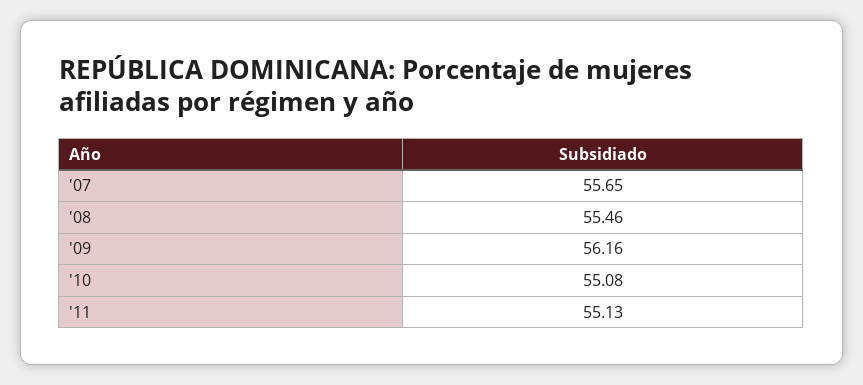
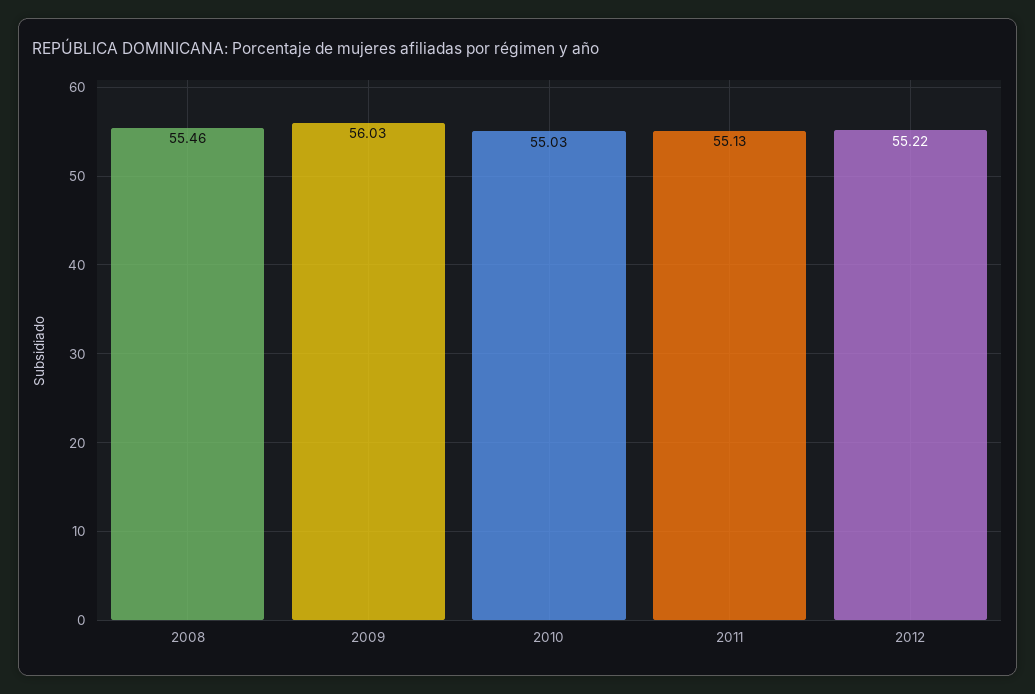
'07: 55.65 -> none
'09: 56.16 -> 56.03
'10: 55.08 -> 55.03
2012: none -> 55.22

